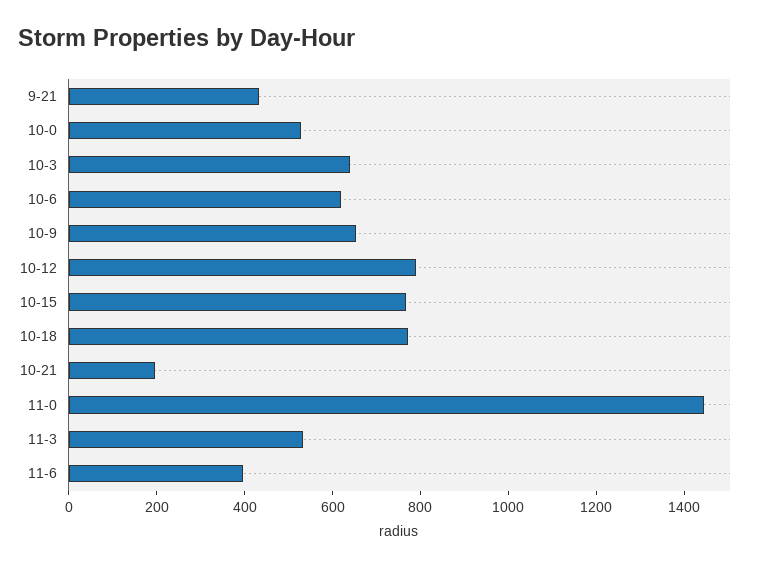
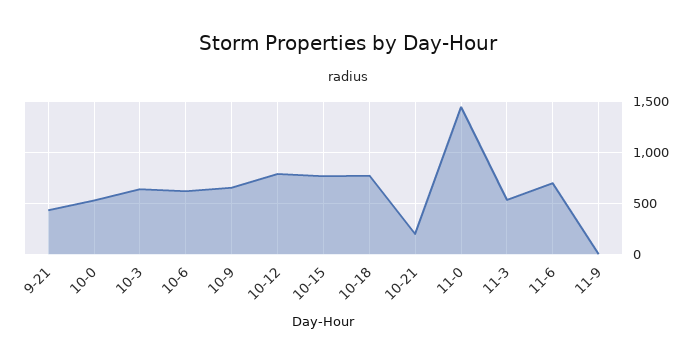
11-6: 400 -> 700
11-9: none -> 0

